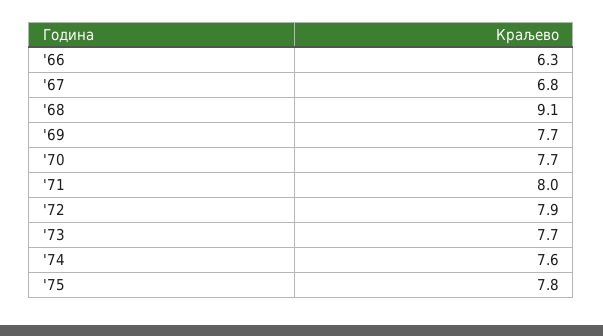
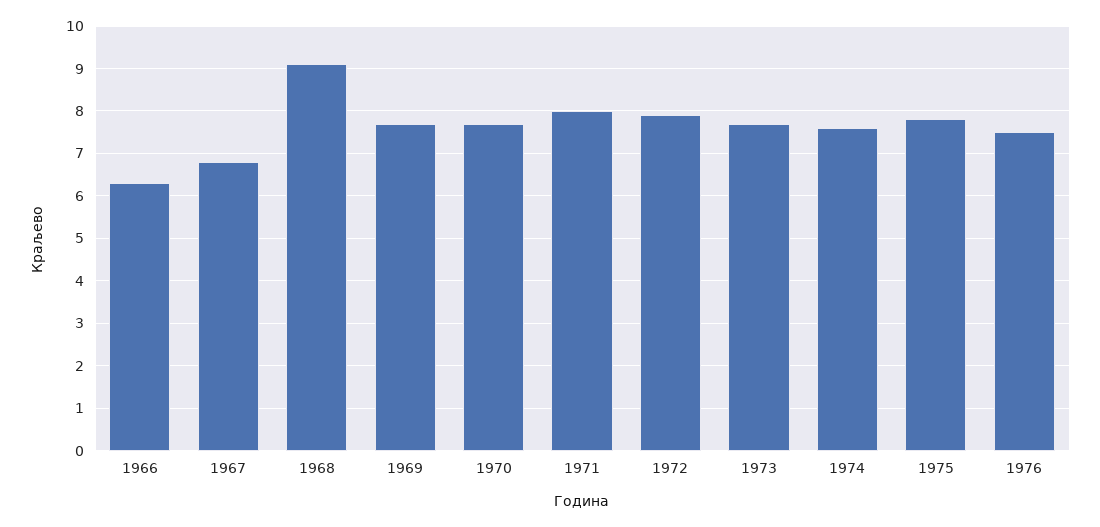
1976: none -> 7.5

